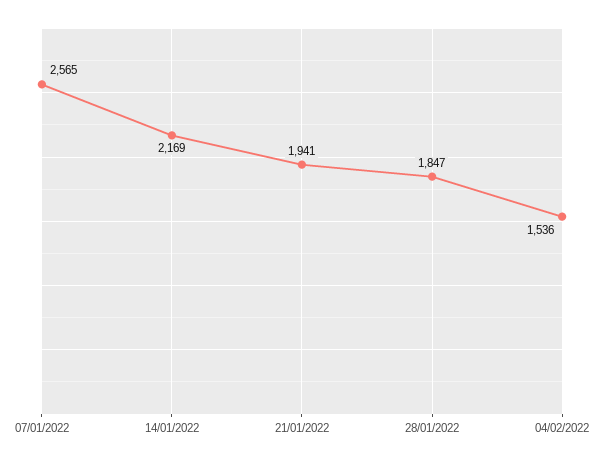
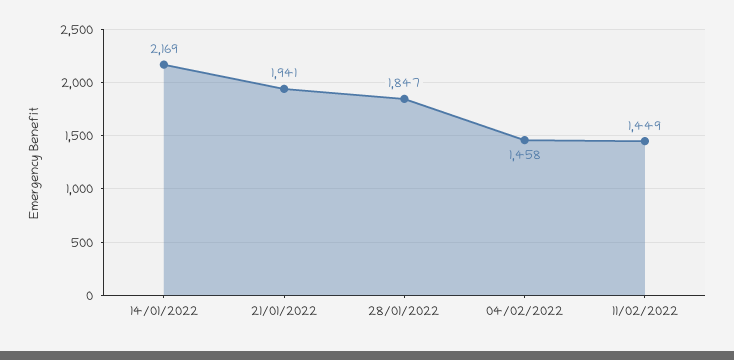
07/01/2022: 2565 -> none
04/02/2022: 1536 -> 1458
11/02/2022: none -> 1449

